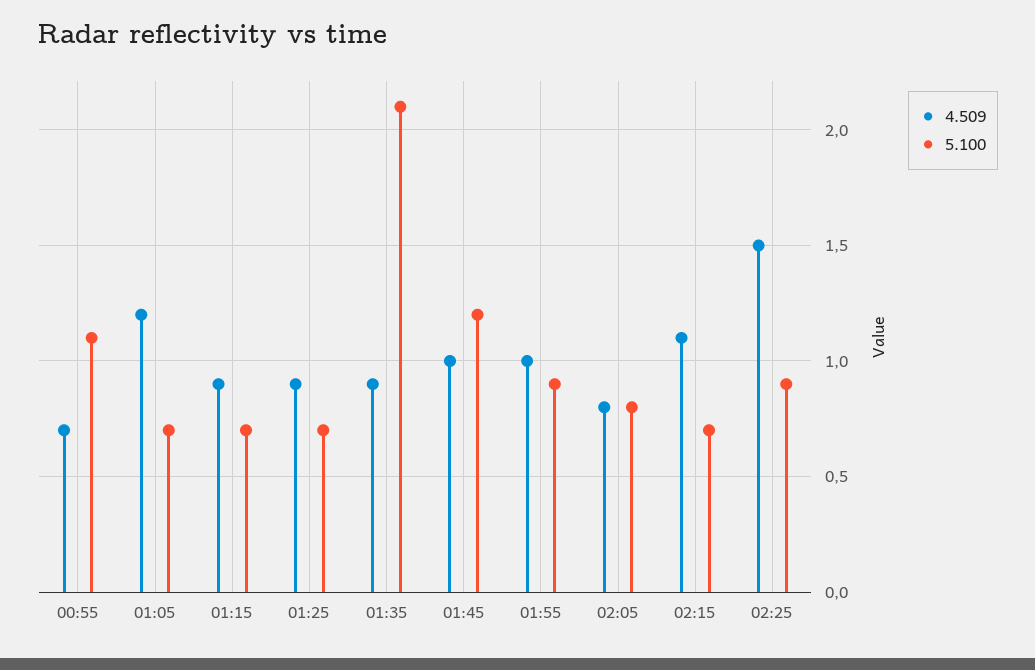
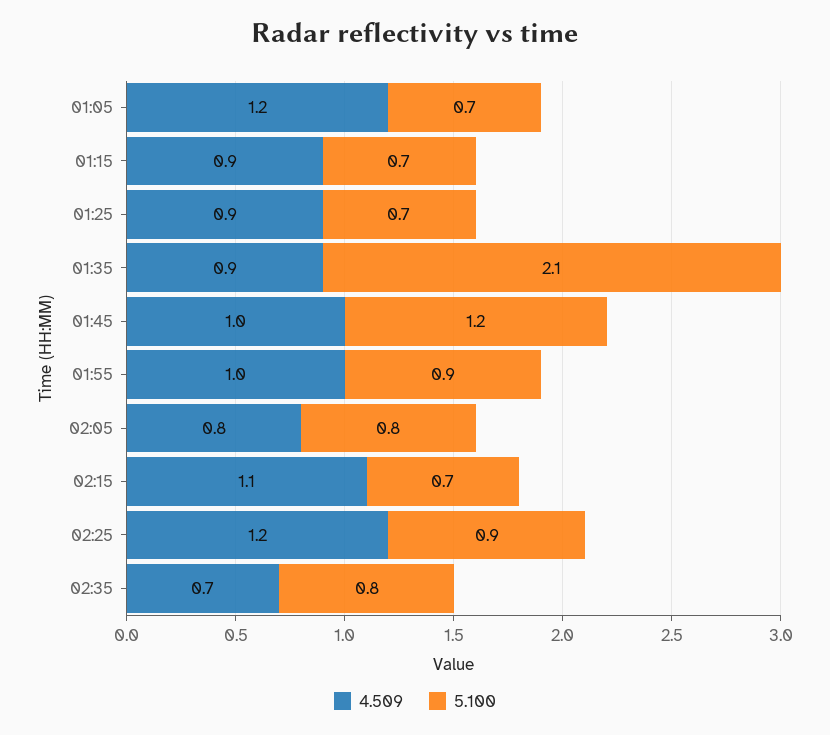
4.509, 00:55: 0.7 -> none
5.100, 00:55: 1.1 -> none
4.509, 02:25: 1.5 -> 1.2
4.509, 02:35: none -> 0.7
5.100, 02:35: none -> 0.8

